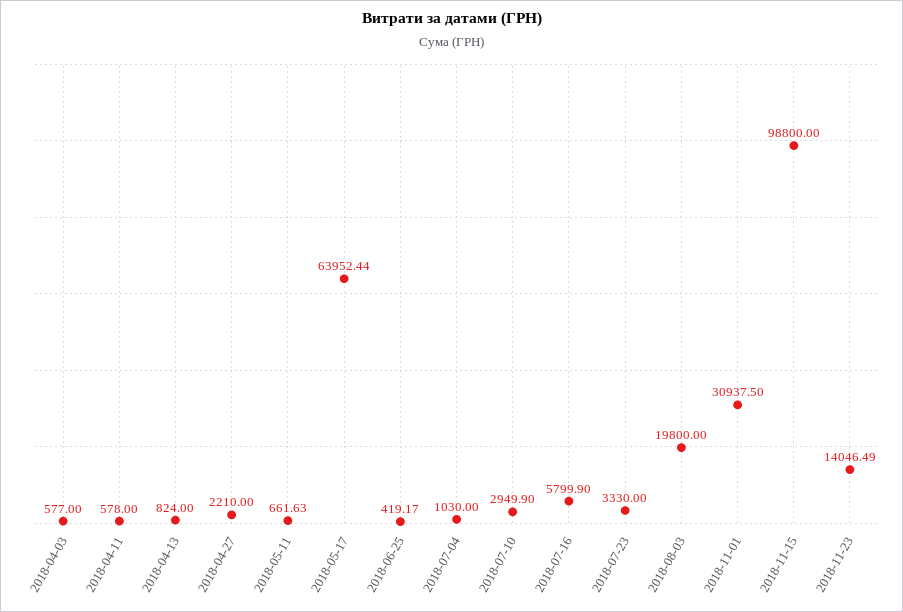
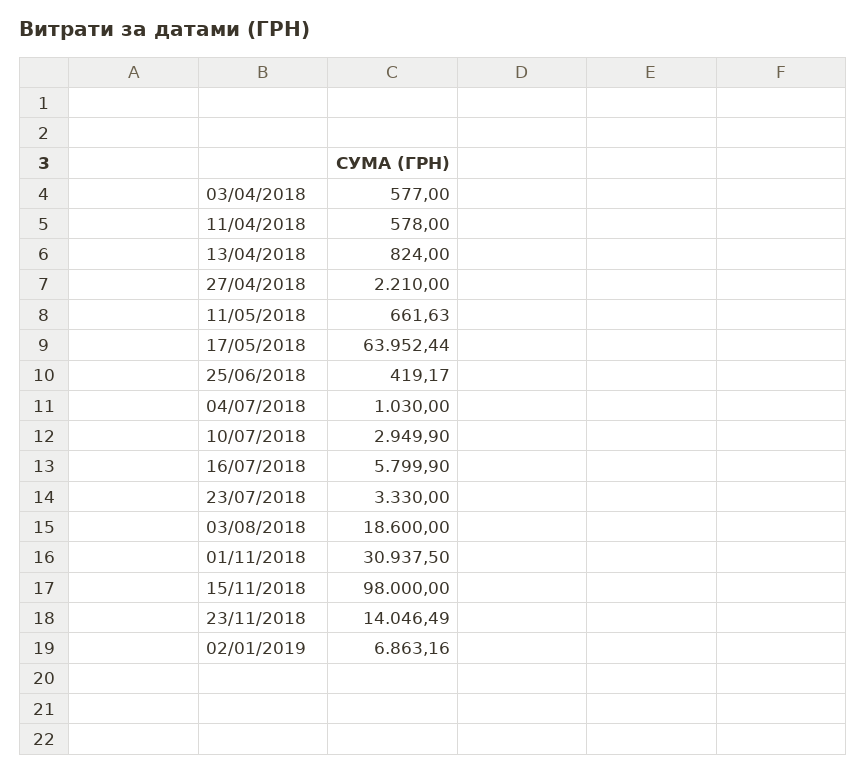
2018-08-03: 19800 -> 18600
2018-11-15: 98800 -> 98000
02/01/2019: none -> 6863.16

